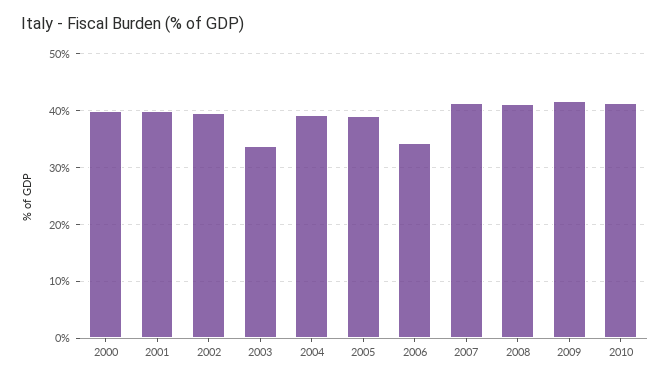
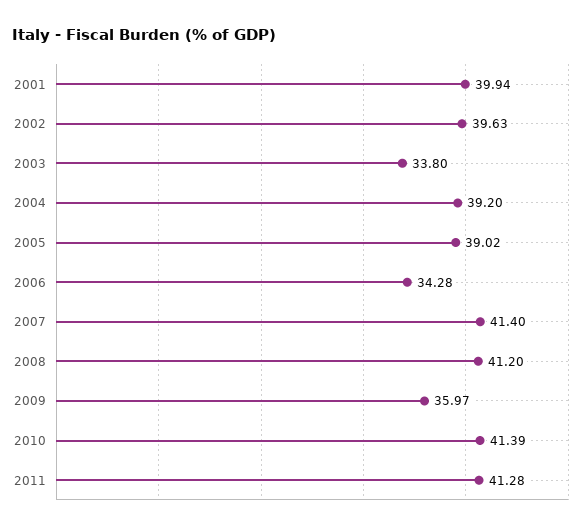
2000: 40 -> none
2009: 42 -> 35.97
2011: none -> 41.28

